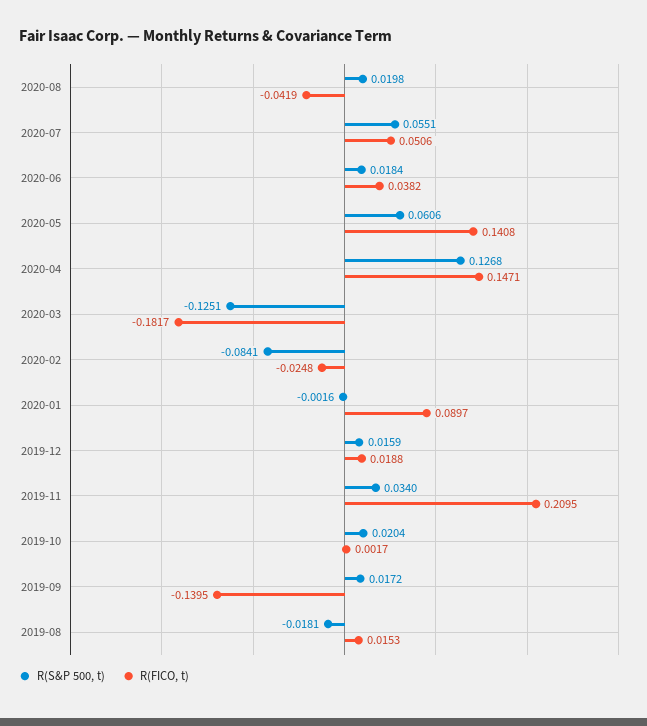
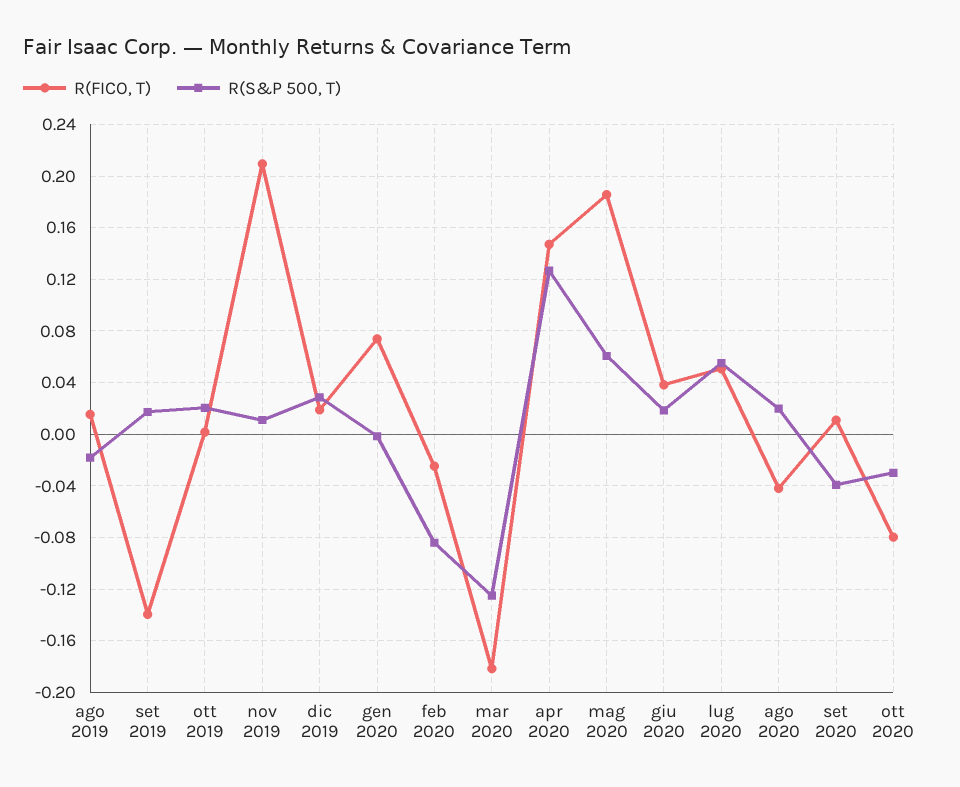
R(FICO, t), 2020-05: 0.1408 -> 0.185
R(FICO, t), 2020-01: 0.0897 -> 0.075
R(S&P 500, t), 2019-12: 0.0159 -> 0.03
R(S&P 500, t), 2019-11: 0.034 -> 0.01
R(FICO, t), set 2020: none -> 0.01
R(S&P 500, t), set 2020: none -> -0.04
R(FICO, t), ott 2020: none -> -0.08
R(S&P 500, t), ott 2020: none -> -0.03

